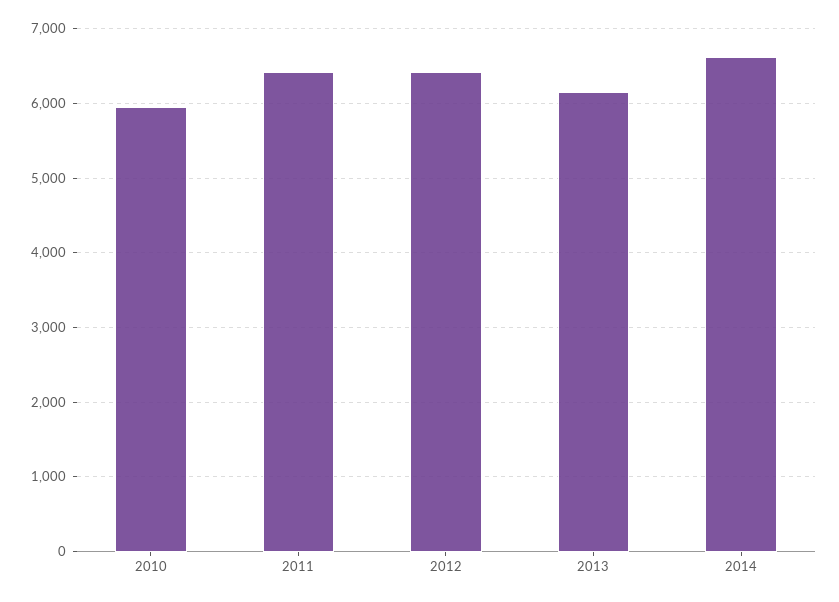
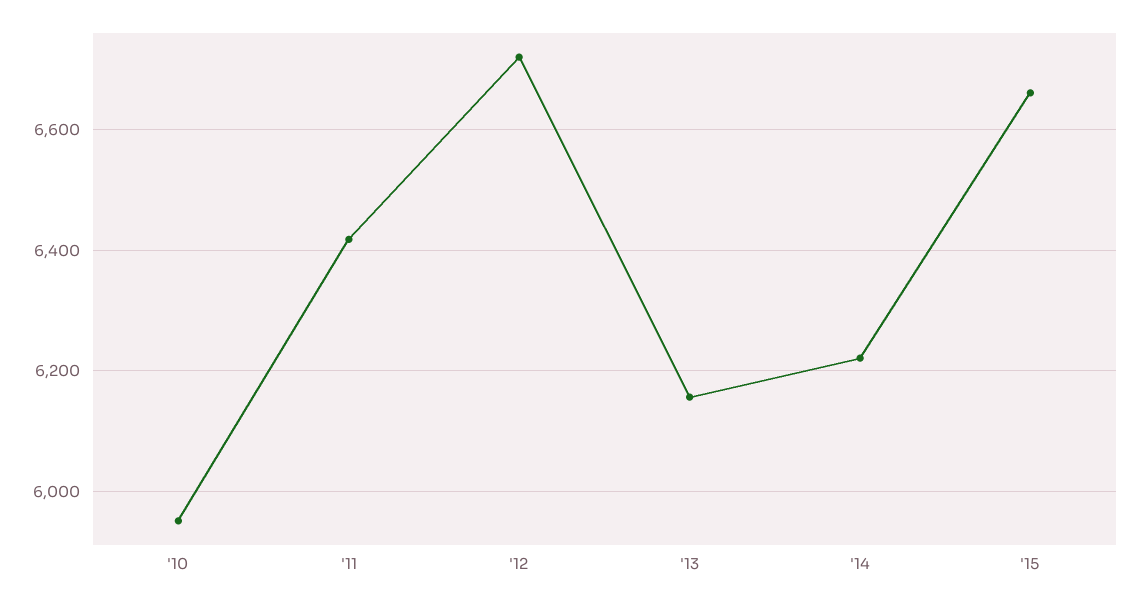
2012: 6400 -> 6720
2014: 6600 -> 6220
'15: none -> 6660

